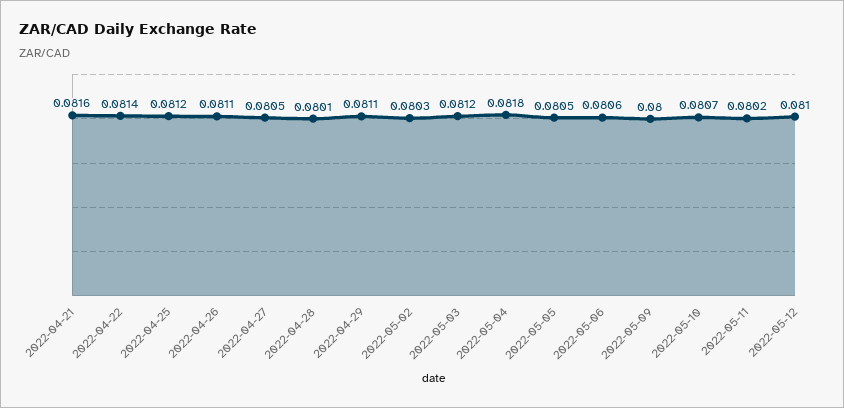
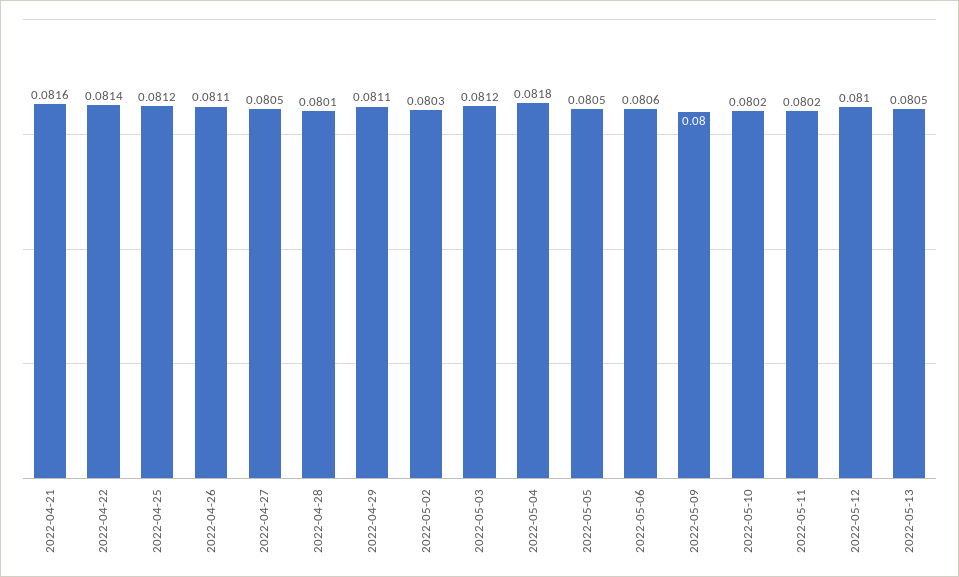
2022-05-10: 0.0807 -> 0.0802
2022-05-13: none -> 0.0805

